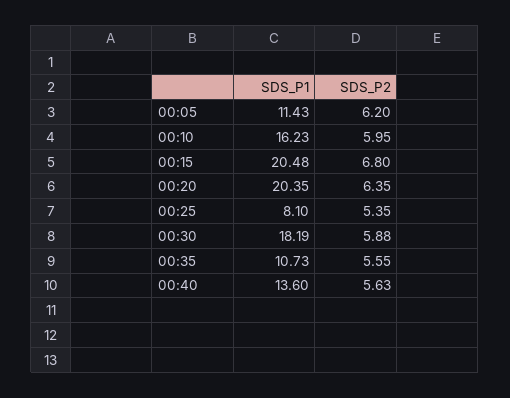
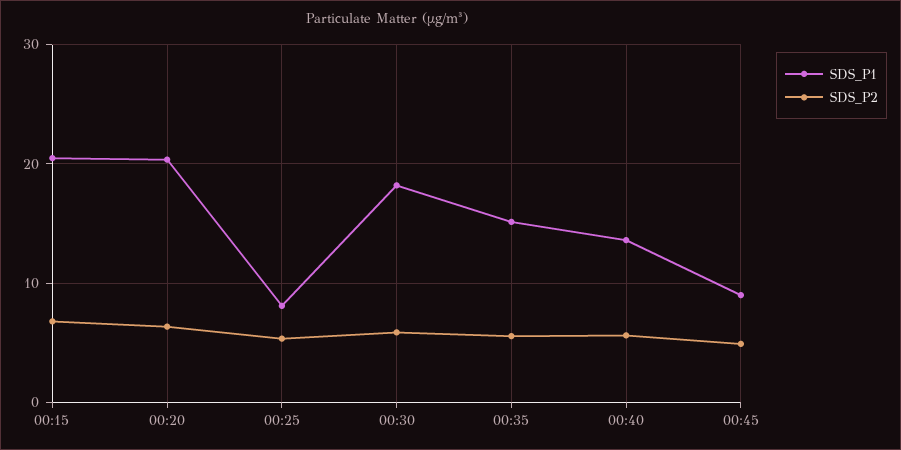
SDS_P1, 00:05: 11.43 -> none
SDS_P2, 00:05: 6.2 -> none
SDS_P1, 00:10: 16.23 -> none
SDS_P2, 00:10: 5.95 -> none
SDS_P1, 00:35: 10.73 -> 15
SDS_P1, 00:45: none -> 9
SDS_P2, 00:45: none -> 5

